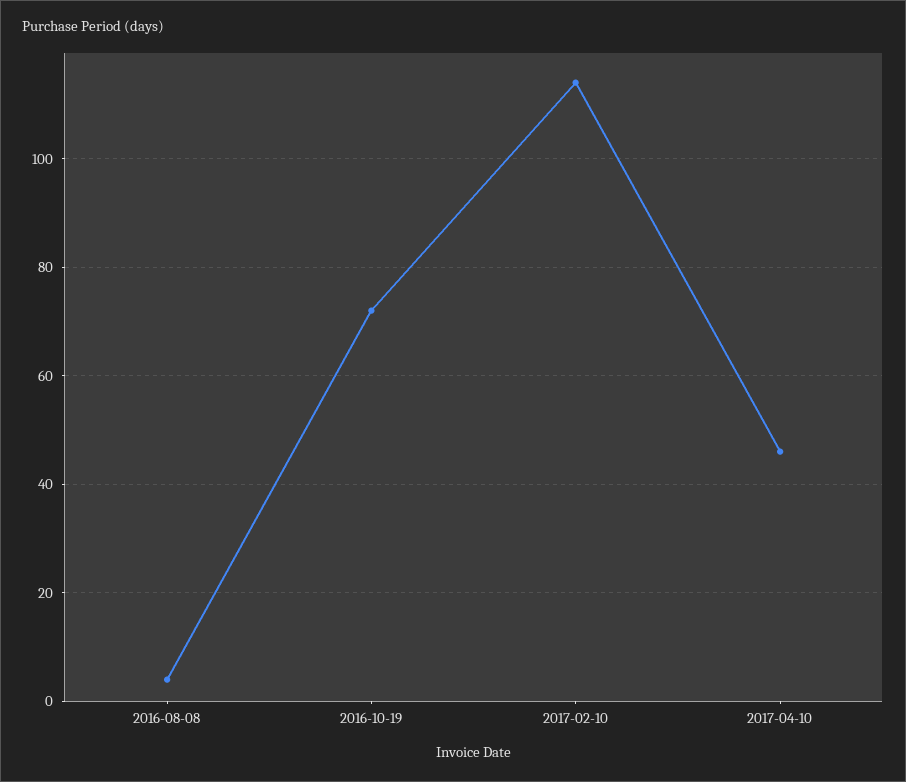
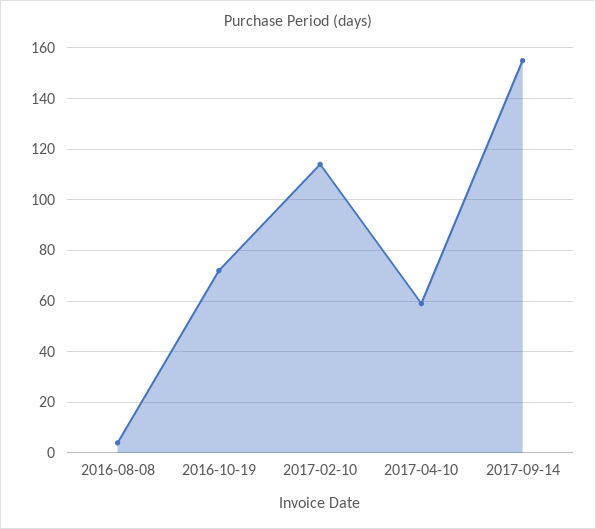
2017-04-10: 45 -> 60
2017-09-14: none -> 155

